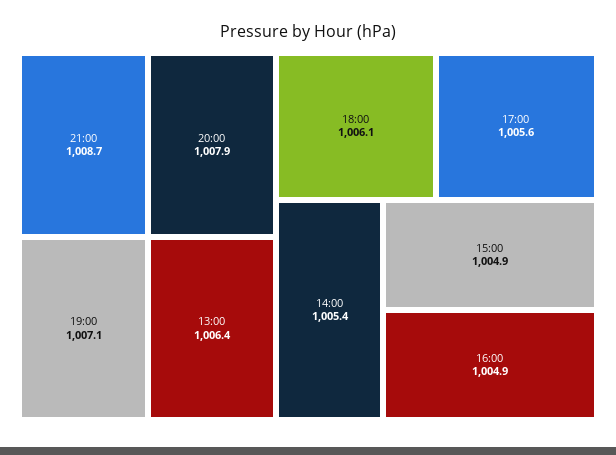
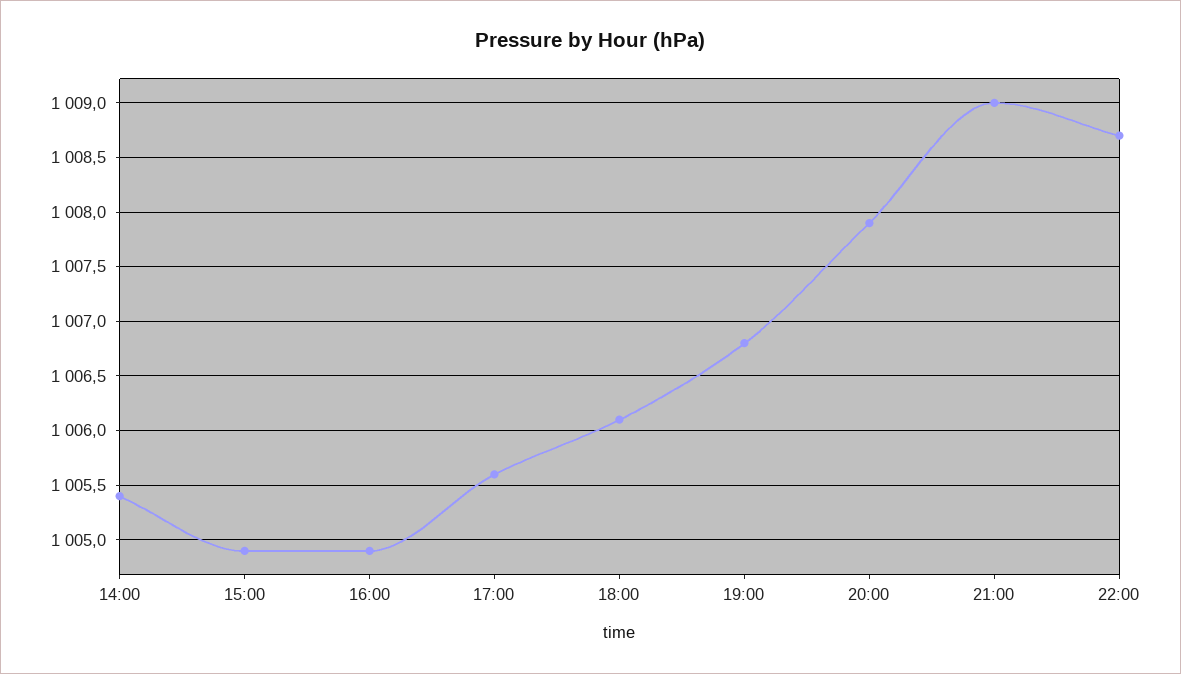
21:00: 1008.7 -> 1009
19:00: 1007.1 -> 1006.8
13:00: 1006.4 -> none
22:00: none -> 1008.7

